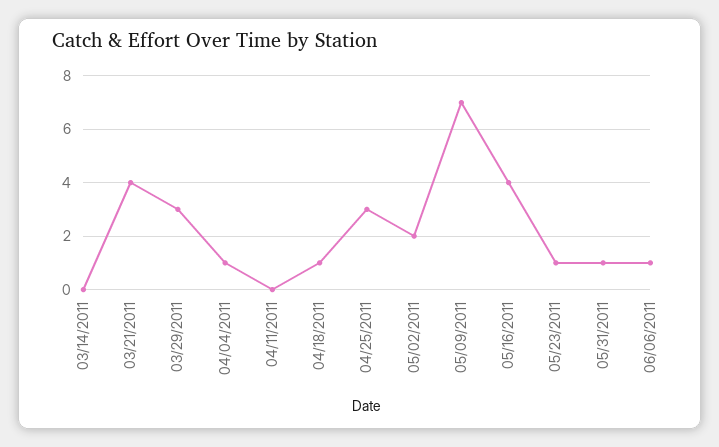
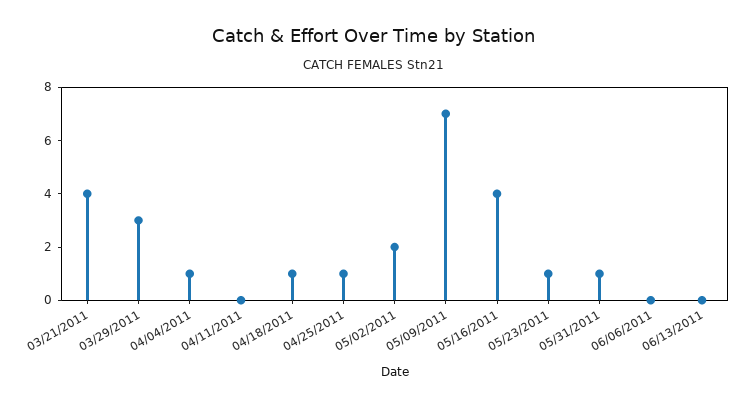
03/14/2011: 0 -> none
04/25/2011: 3 -> 1
06/06/2011: 1 -> 0
06/13/2011: none -> 0

